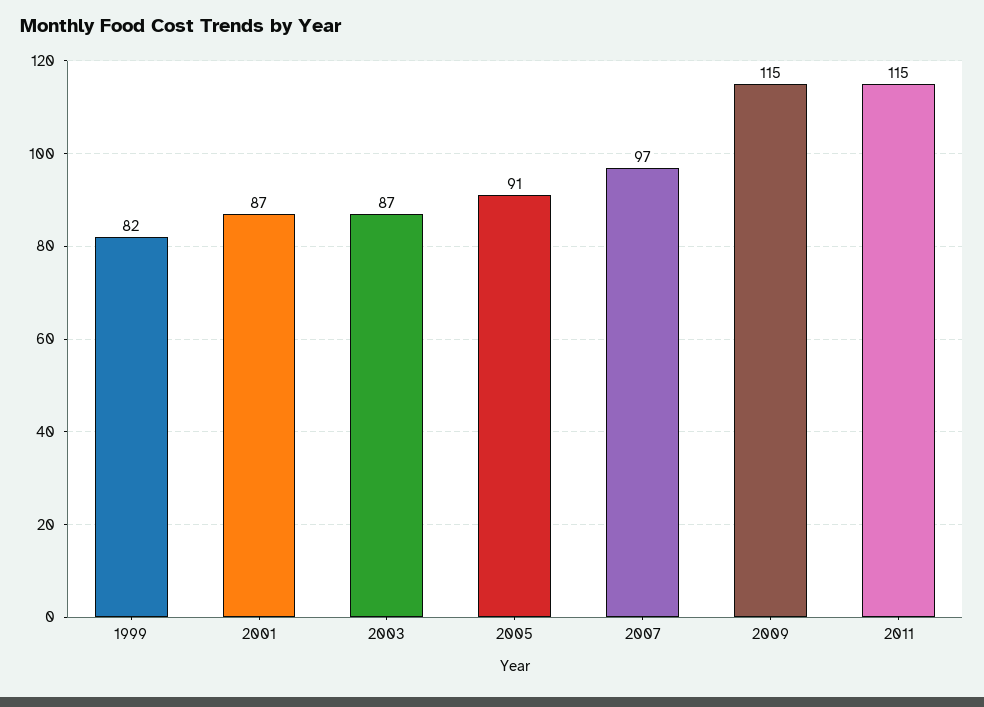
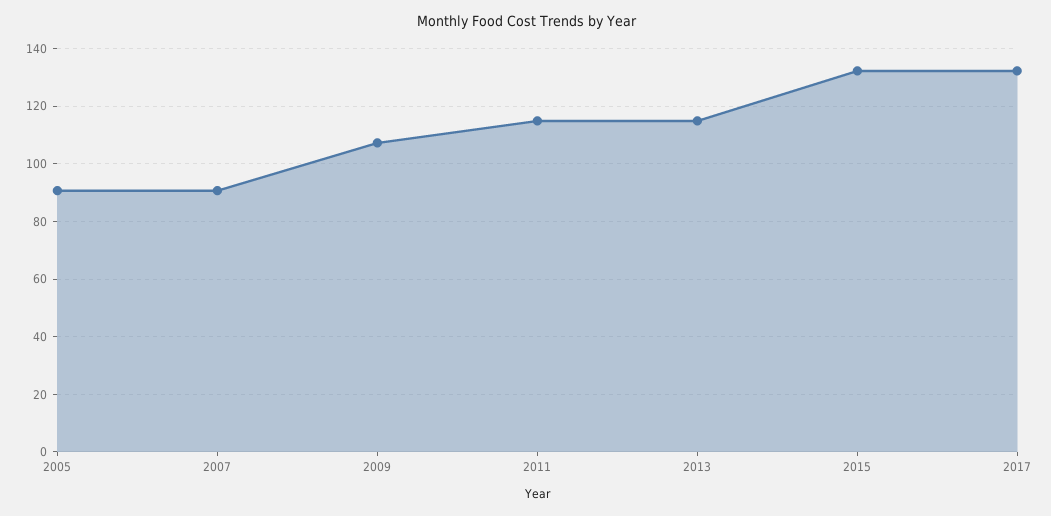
1999: 82 -> none
2001: 87 -> none
2003: 87 -> none
2007: 97 -> 90
2009: 115 -> 107.5
2013: none -> 115
2015: none -> 132.5
2017: none -> 132.5

